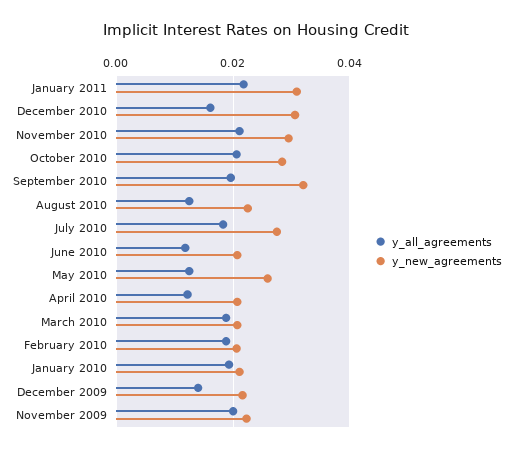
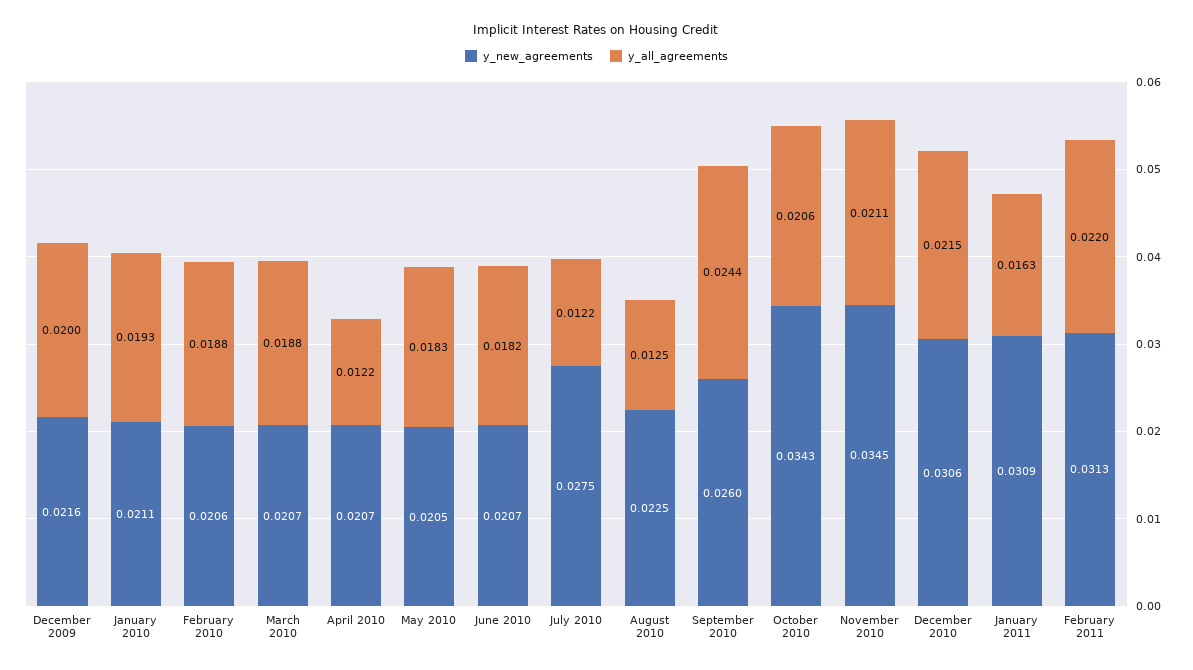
y_all_agreements, January 2011: 0.022 -> 0.0163
y_all_agreements, December 2010: 0.016 -> 0.0215
y_new_agreements, November 2010: 0.03 -> 0.0345
y_new_agreements, October 2010: 0.028 -> 0.0343
y_all_agreements, September 2010: 0.02 -> 0.0244
y_new_agreements, September 2010: 0.032 -> 0.026
y_all_agreements, July 2010: 0.018 -> 0.0122
y_all_agreements, June 2010: 0.012 -> 0.0182
y_all_agreements, May 2010: 0.012 -> 0.0183
y_new_agreements, May 2010: 0.026 -> 0.0205
y_all_agreements, December 2009: 0.014 -> 0.02
y_all_agreements, November 2009: 0.02 -> none
y_new_agreements, November 2009: 0.022 -> none
y_new_agreements, February 2011: none -> 0.0313
y_all_agreements, February 2011: none -> 0.022

